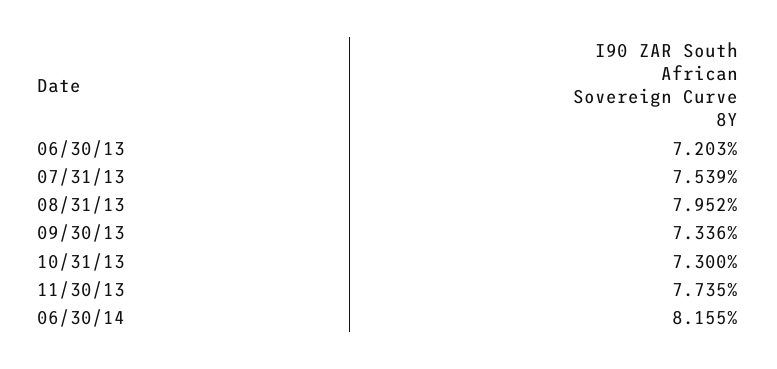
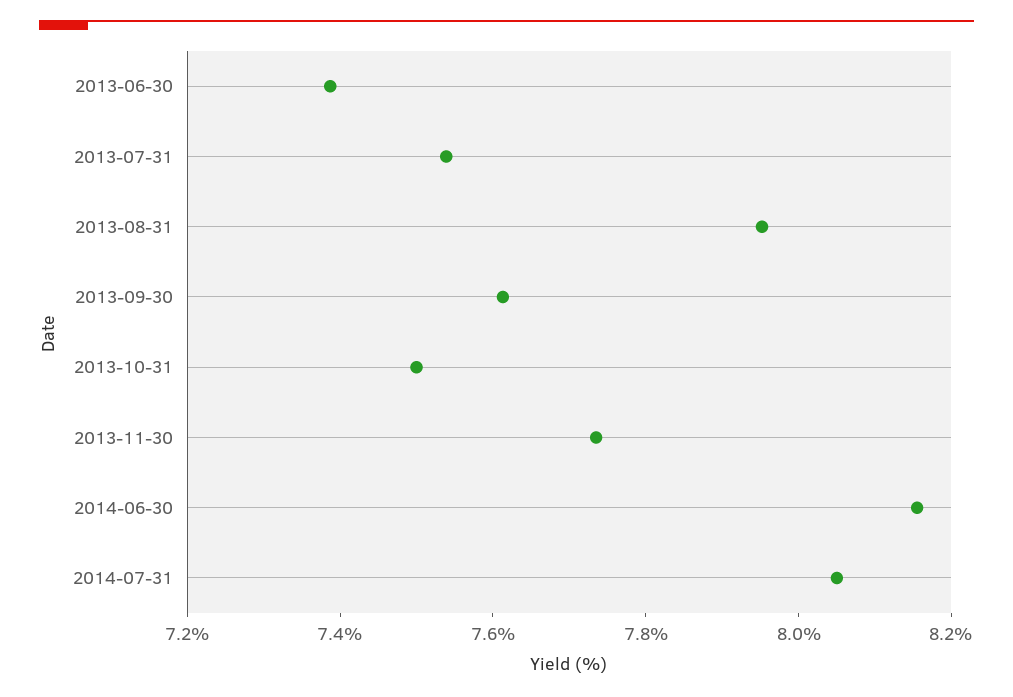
06/30/13: 7.203 -> 7.4
09/30/13: 7.336 -> 7.6
10/31/13: 7.3 -> 7.5
2014-07-31: none -> 8.05

